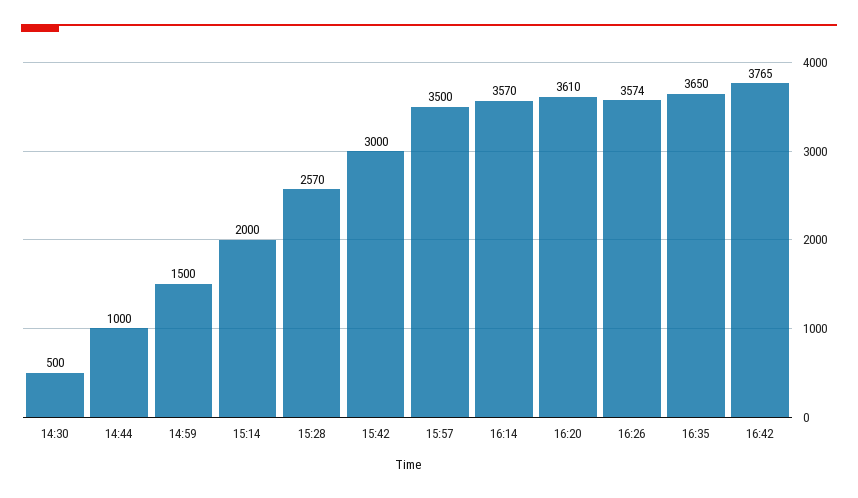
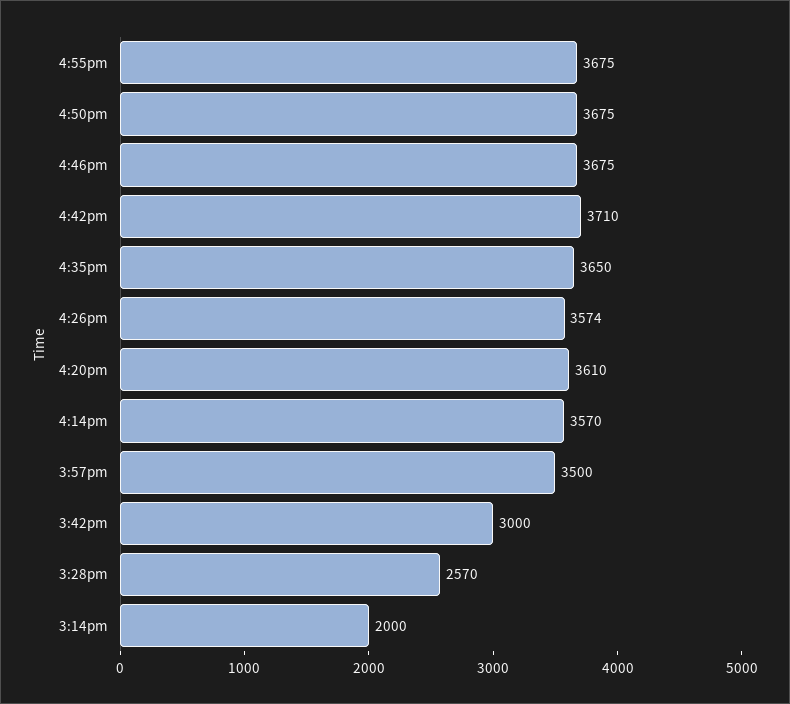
14:30: 500 -> none
14:44: 1000 -> none
14:59: 1500 -> none
16:42: 3765 -> 3710
4:55pm: none -> 3675
4:50pm: none -> 3675
4:46pm: none -> 3675

